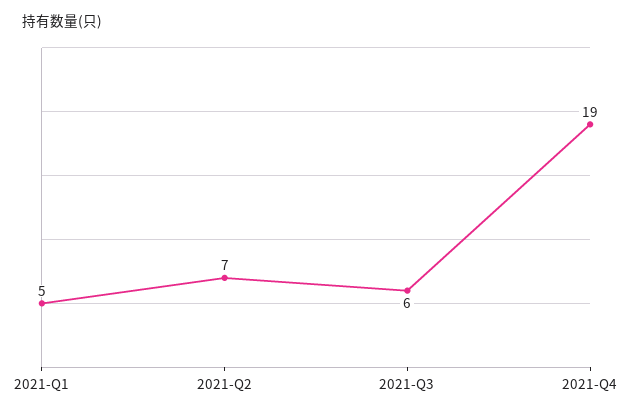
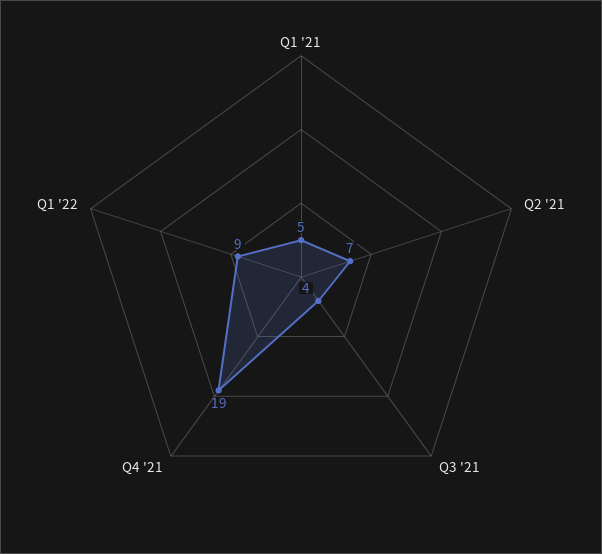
2021-Q3: 6 -> 4
Q1 '22: none -> 9

